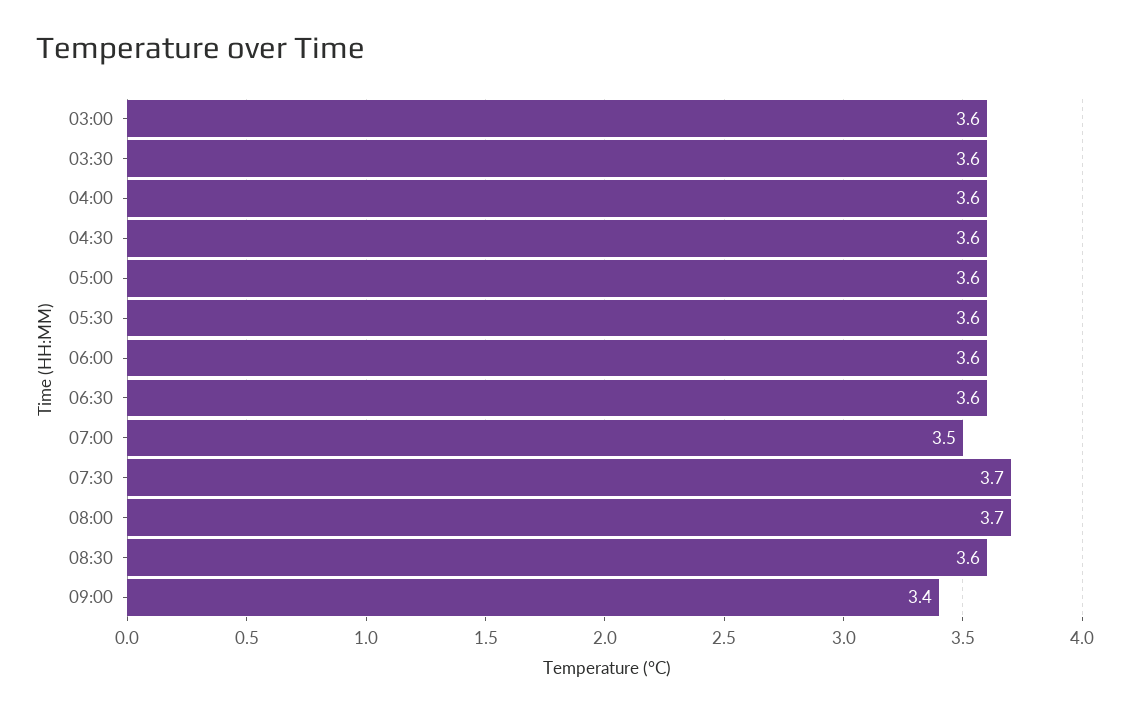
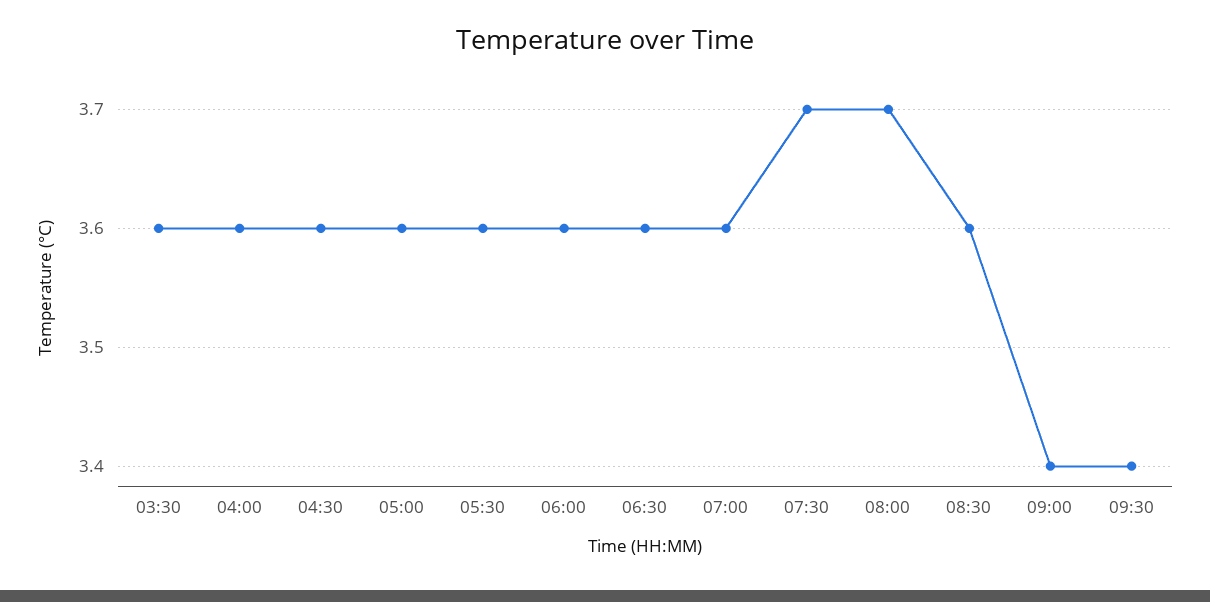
03:00: 3.6 -> none
07:00: 3.5 -> 3.6
09:30: none -> 3.4

